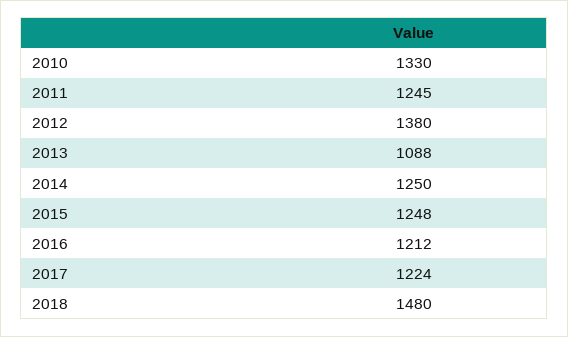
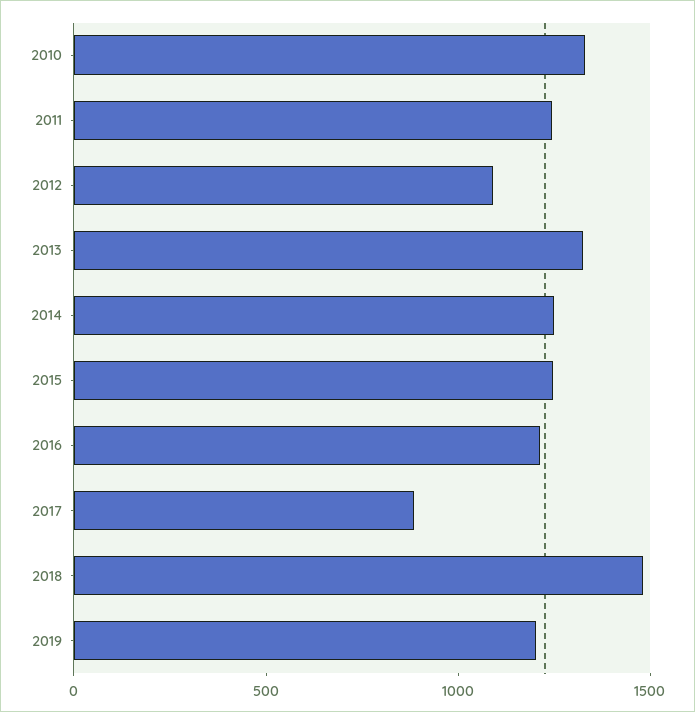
2012: 1380 -> 1100
2013: 1088 -> 1300
2017: 1224 -> 900
2019: none -> 1200

